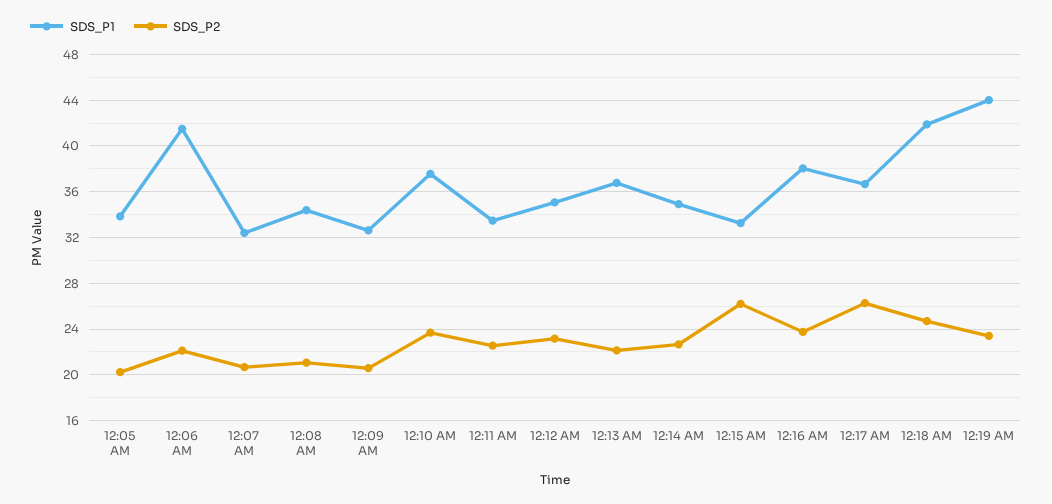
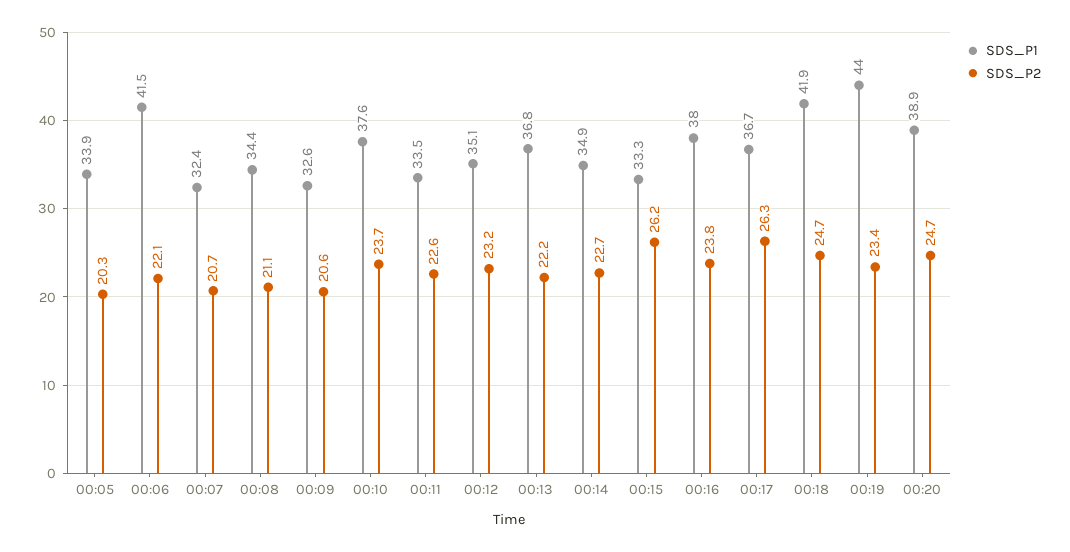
SDS_P1, 00:20: none -> 38.9
SDS_P2, 00:20: none -> 24.7

